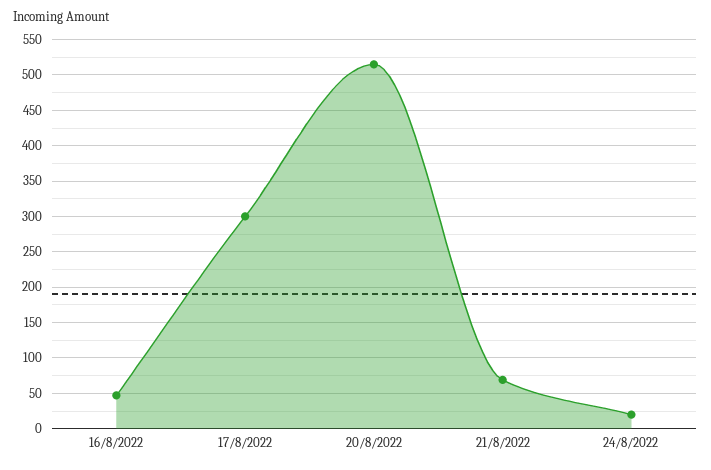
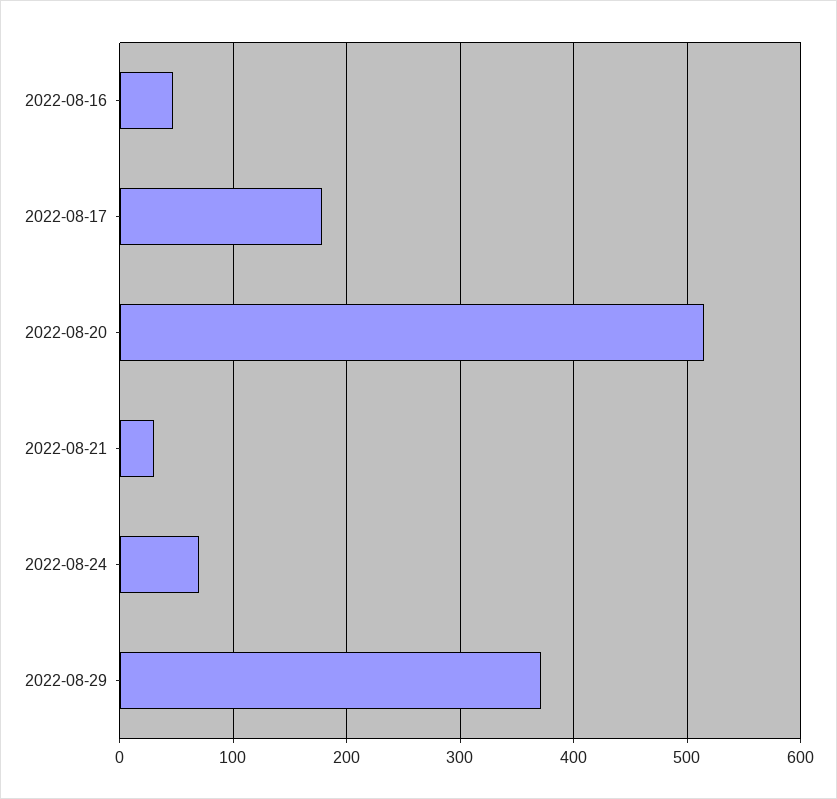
17/8/2022: 300 -> 180
21/8/2022: 70 -> 30
24/8/2022: 20 -> 70
2022-08-29: none -> 370

